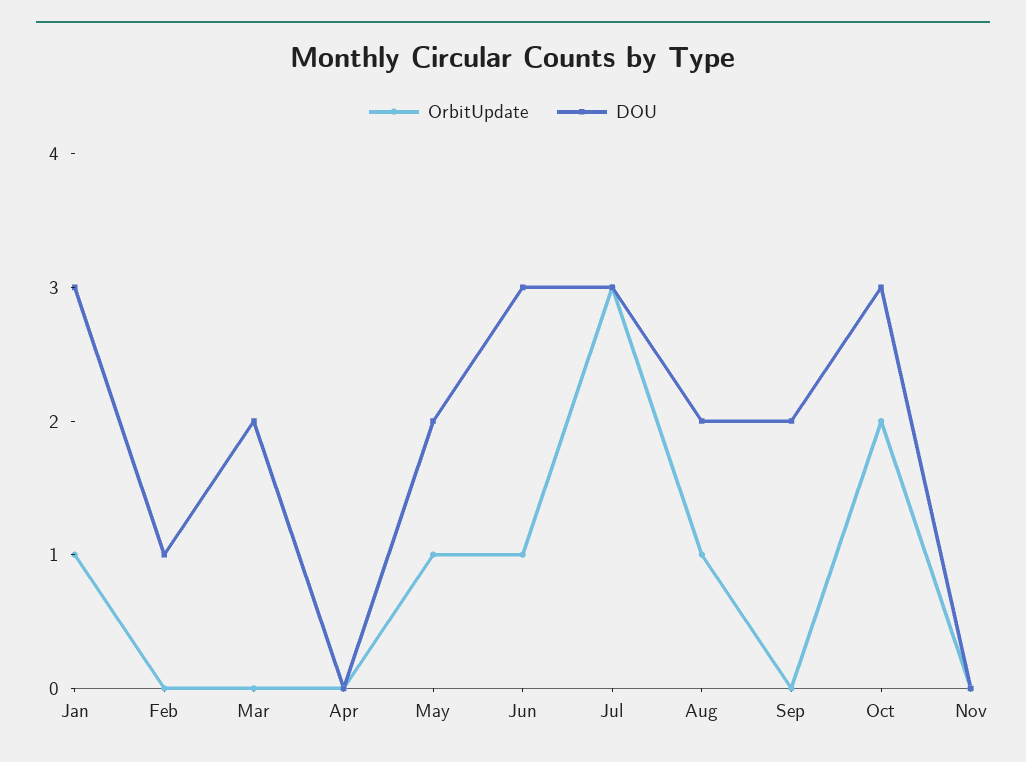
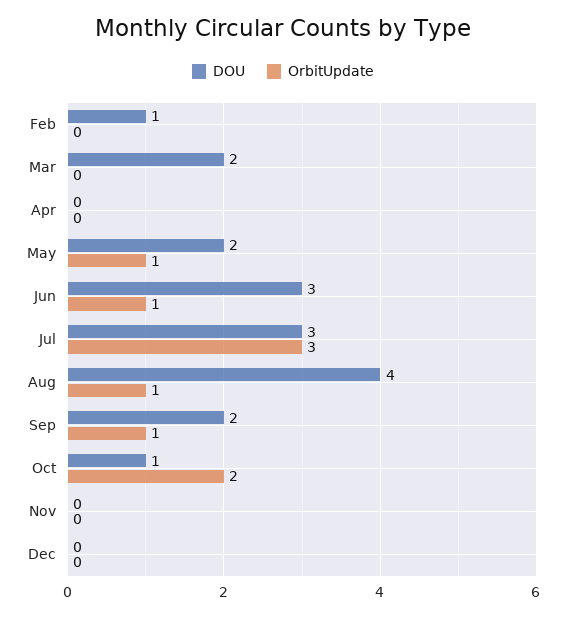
OrbitUpdate, Jan: 1 -> none
DOU, Jan: 3 -> none
DOU, Aug: 2 -> 4
OrbitUpdate, Sep: 0 -> 1
DOU, Oct: 3 -> 1
DOU, Dec: none -> 0
OrbitUpdate, Dec: none -> 0

